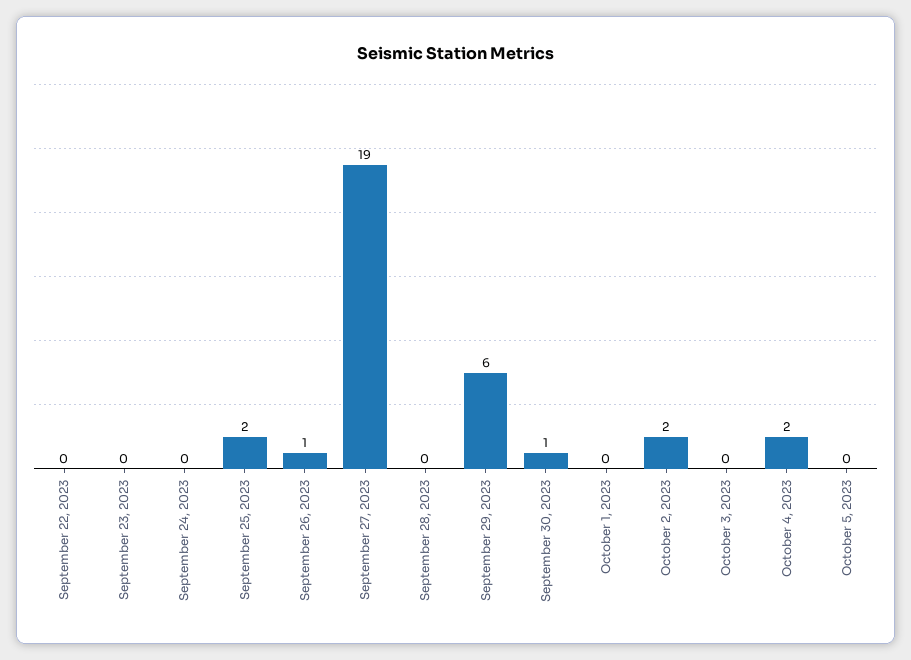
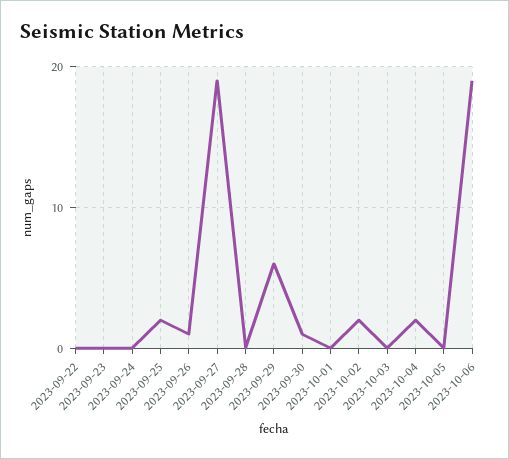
2023-10-06: none -> 19

